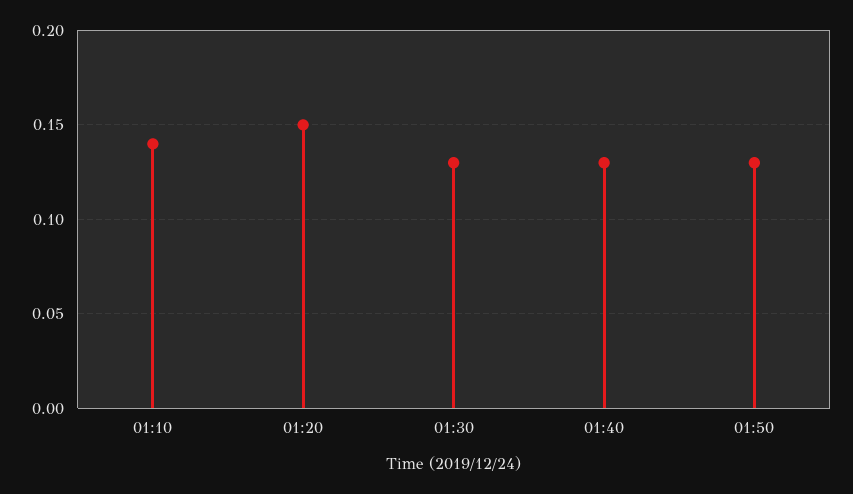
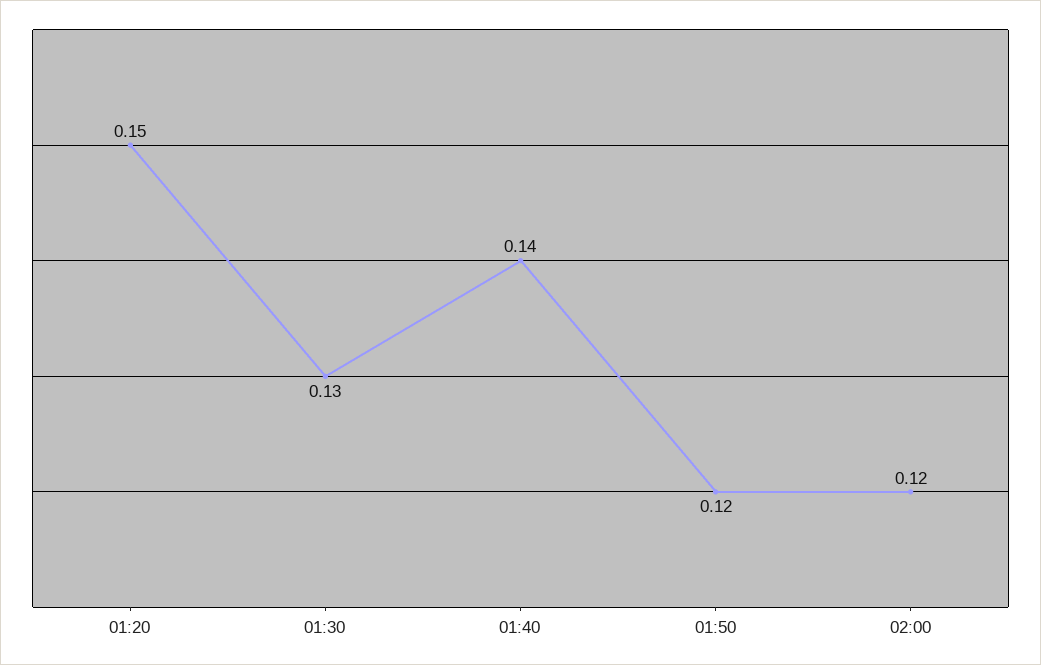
01:10: 0.14 -> none
01:40: 0.13 -> 0.14
01:50: 0.13 -> 0.12
02:00: none -> 0.12

